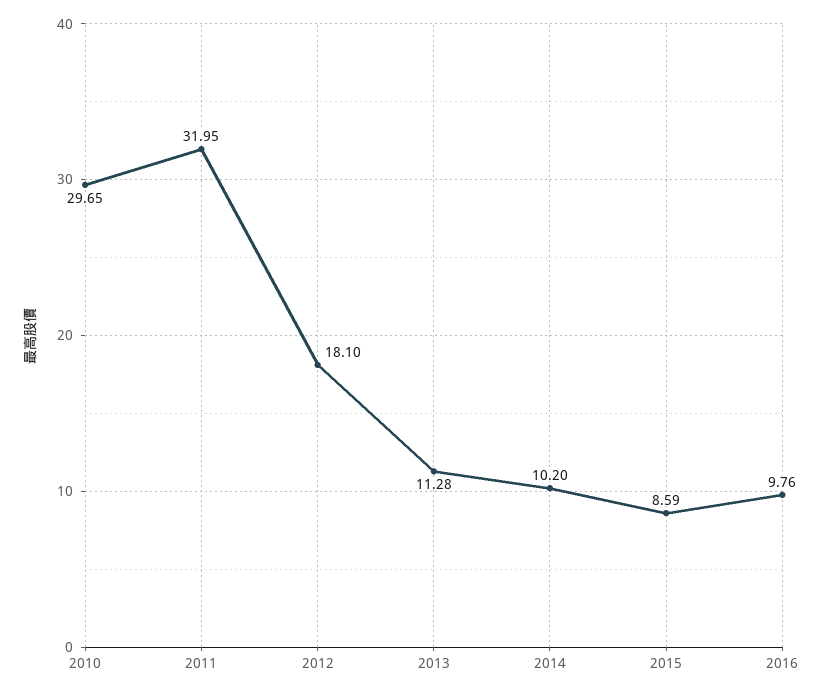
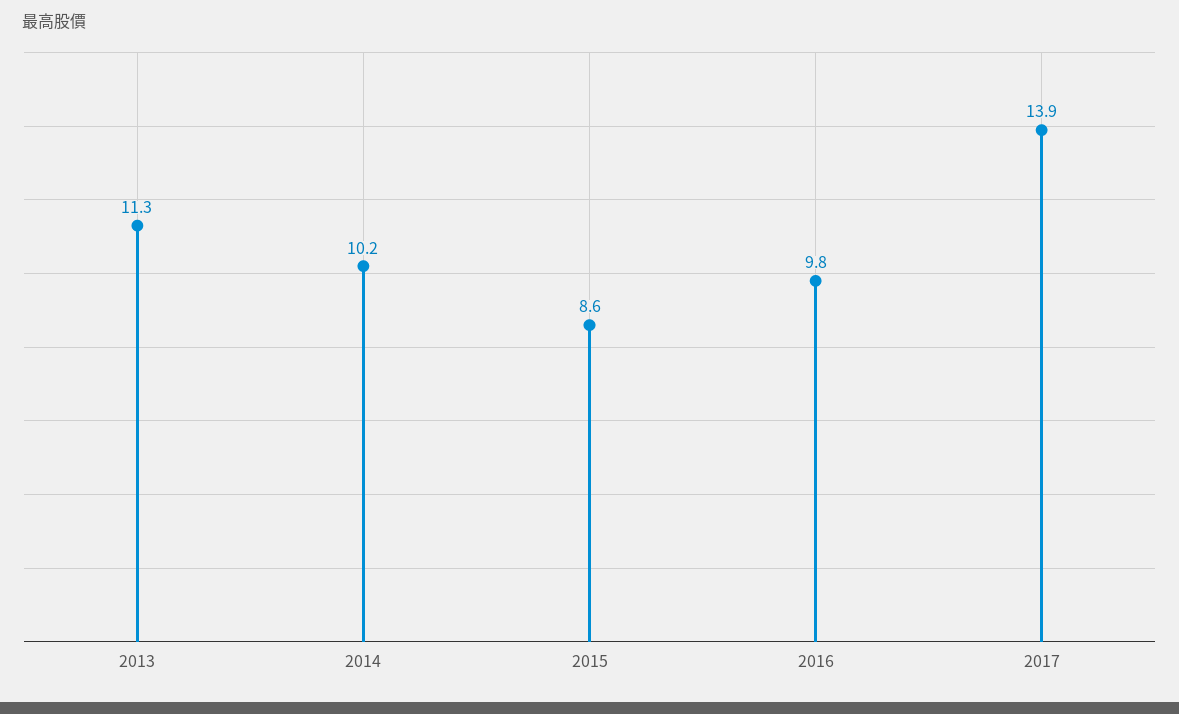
2010: 29.65 -> none
2011: 31.95 -> none
2012: 18.1 -> none
2017: none -> 13.9

